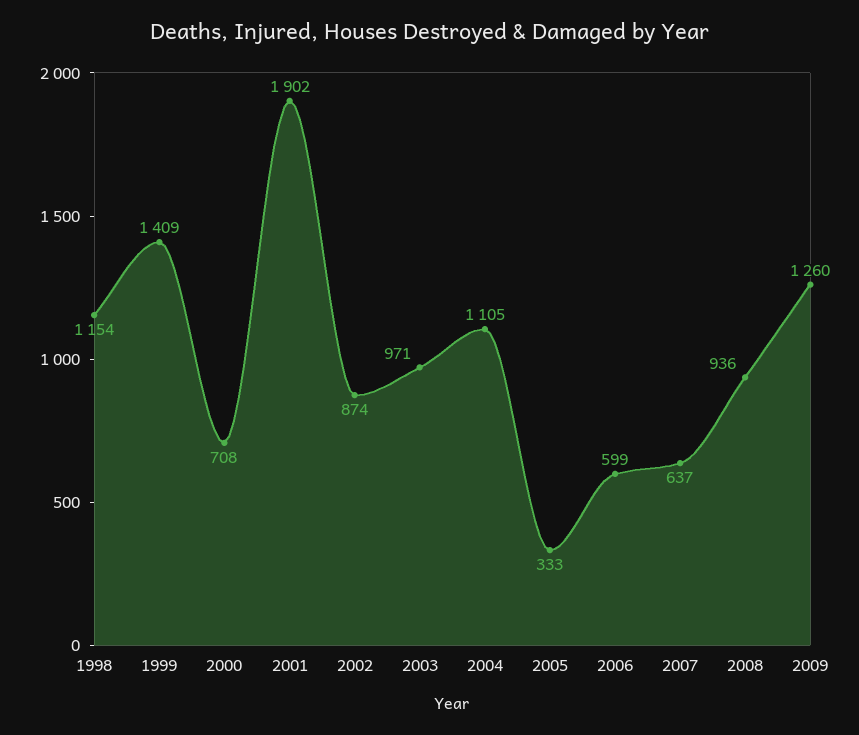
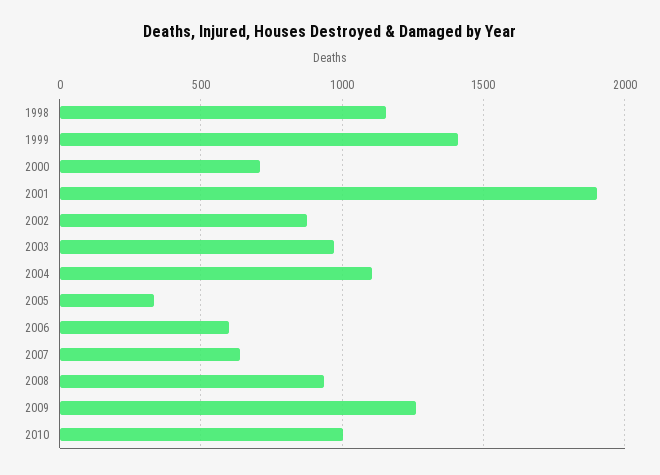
2010: none -> 1000

